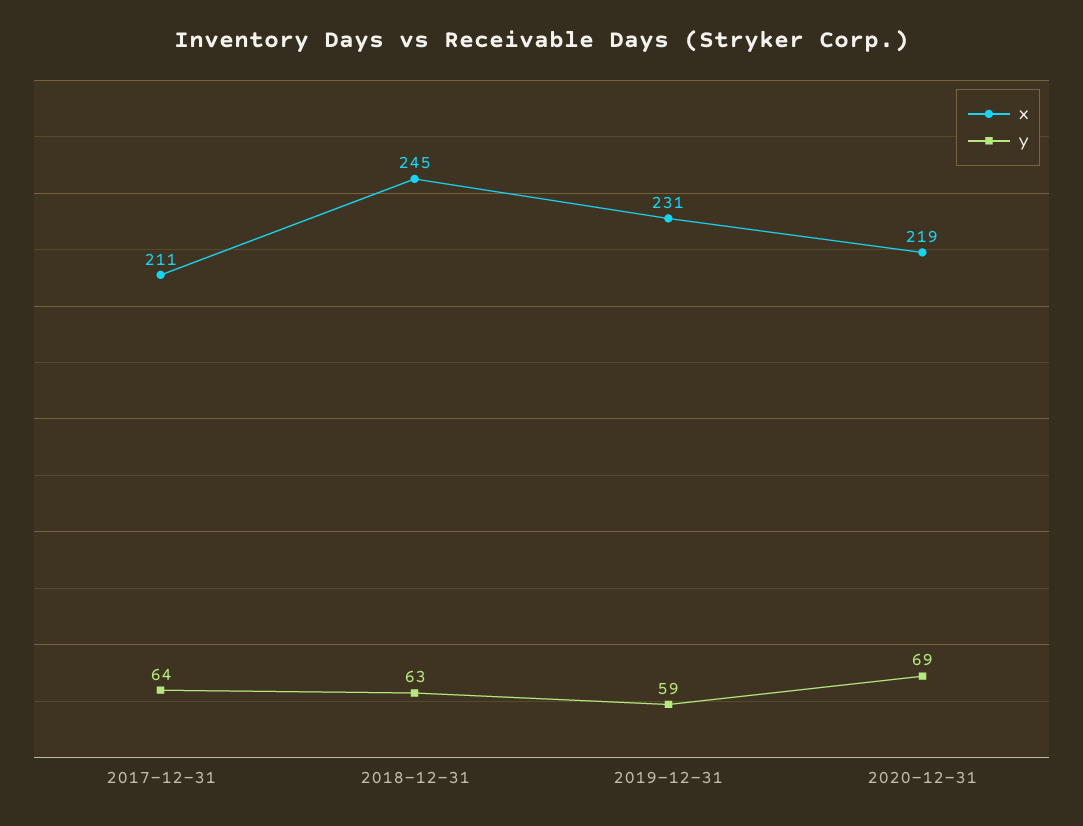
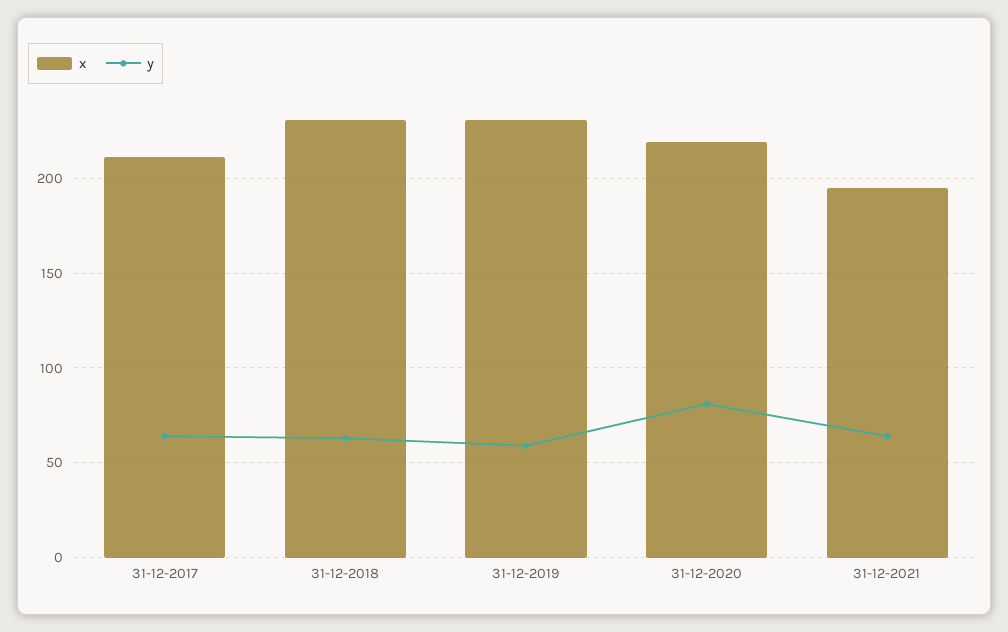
x, 2018-12-31: 245 -> 230
y, 2020-12-31: 69 -> 80
x, 31-12-2021: none -> 195
y, 31-12-2021: none -> 65

